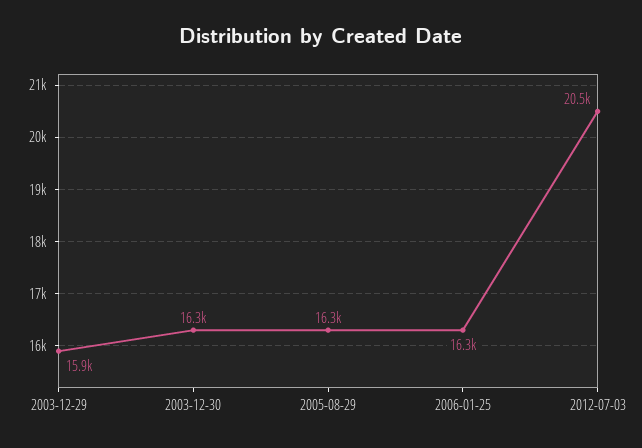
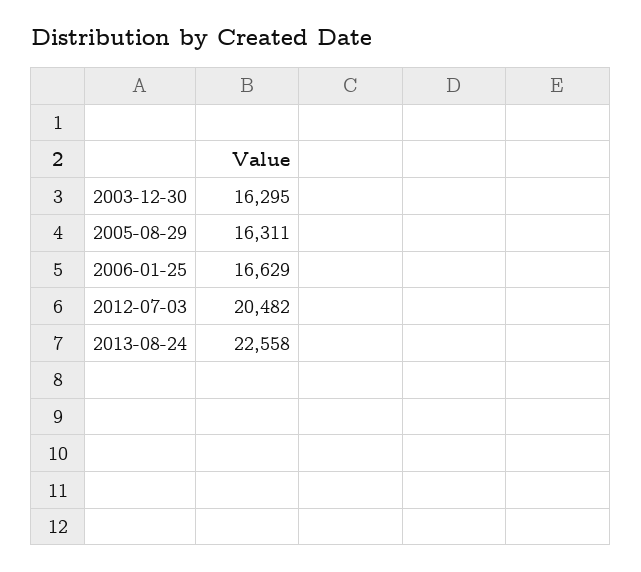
2003-12-29: 15900 -> none
2006-01-25: 16300 -> 16629
2013-08-24: none -> 22558

